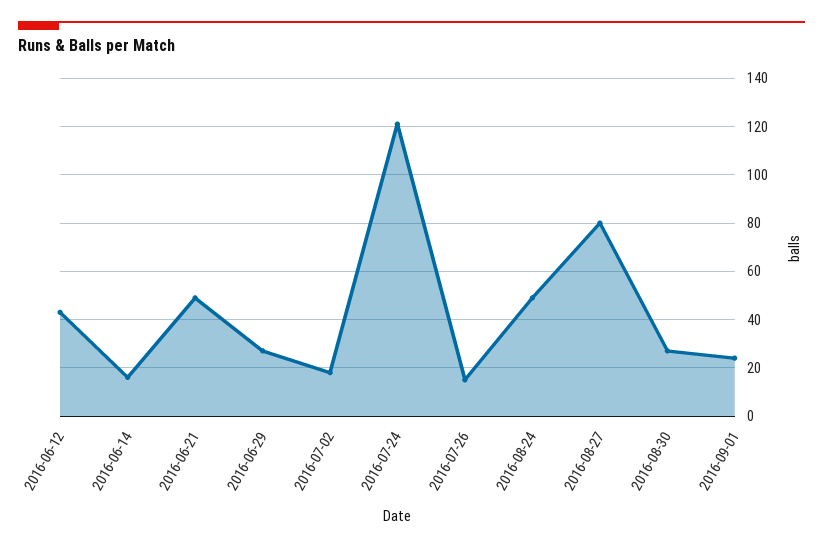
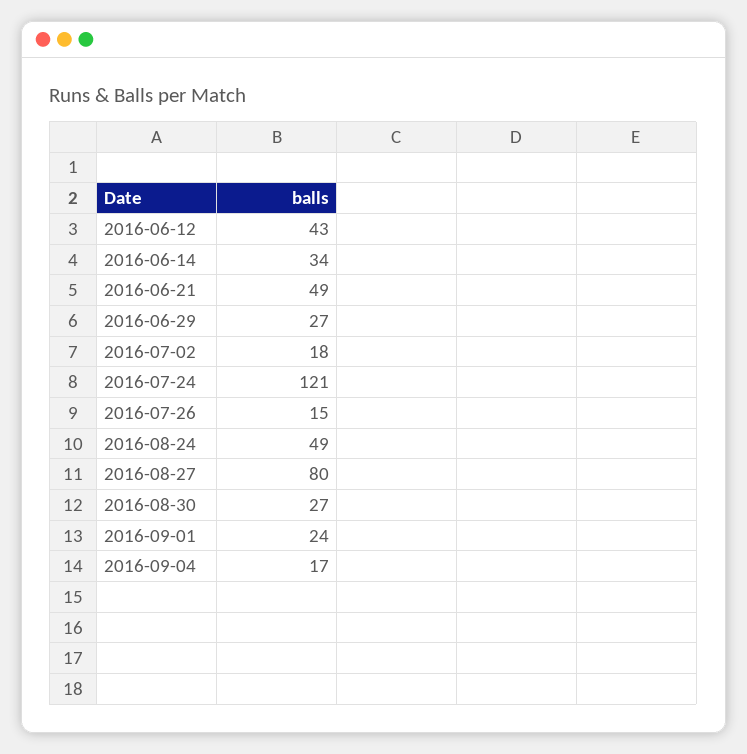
2016-06-14: 15 -> 34
2016-09-04: none -> 17

